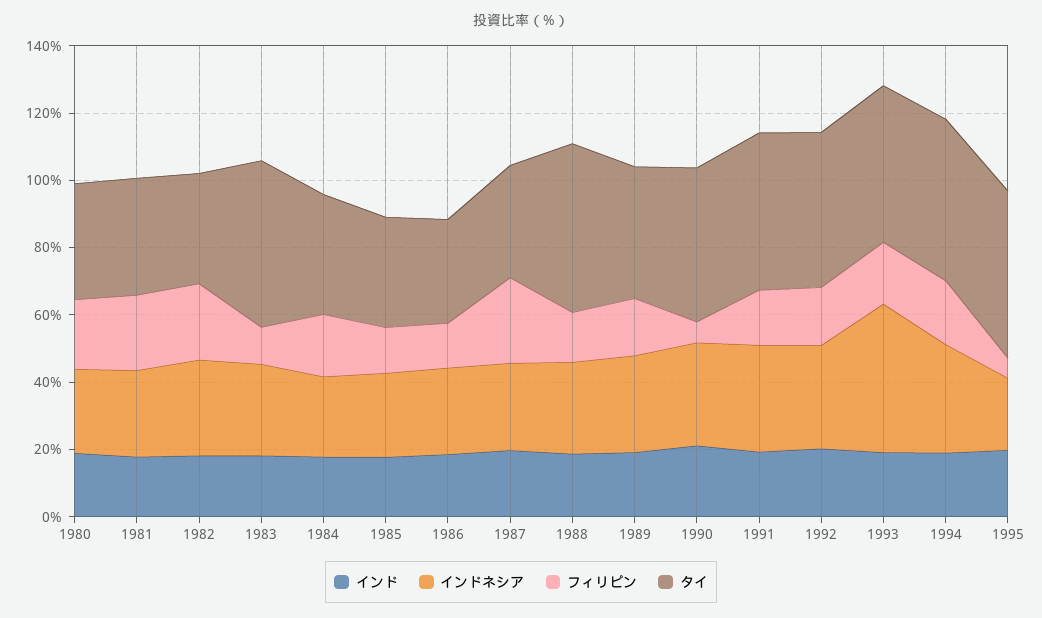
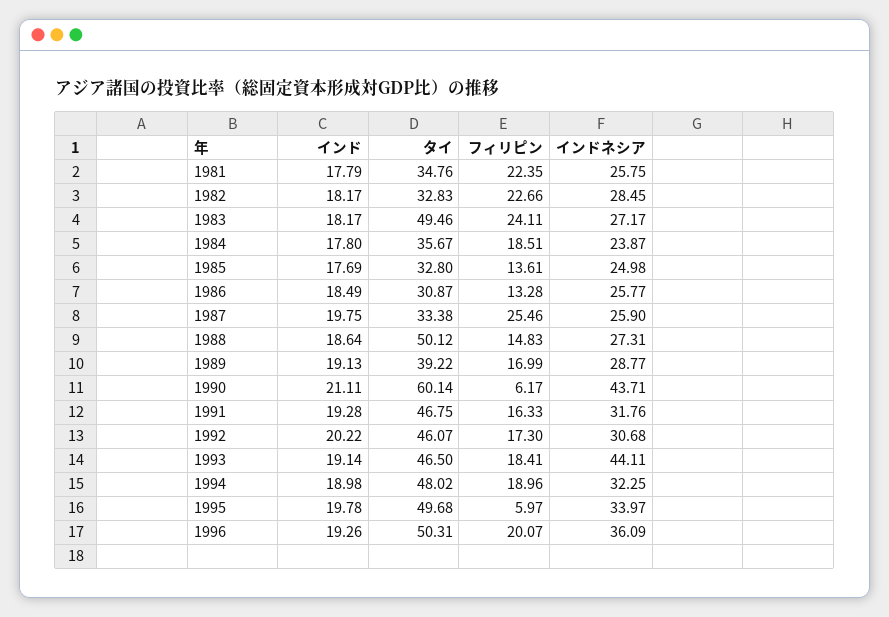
インド, 1980: 20 -> none
インドネシア, 1980: 25 -> none
フィリピン, 1980: 20 -> none
タイ, 1980: 35 -> none
フィリピン, 1983: 10 -> 24.11
インドネシア, 1990: 30 -> 43.71
タイ, 1990: 45 -> 60.14
インドネシア, 1995: 20 -> 33.97
インド, 1996: none -> 19.26
タイ, 1996: none -> 50.31
フィリピン, 1996: none -> 20.07
インドネシア, 1996: none -> 36.09

